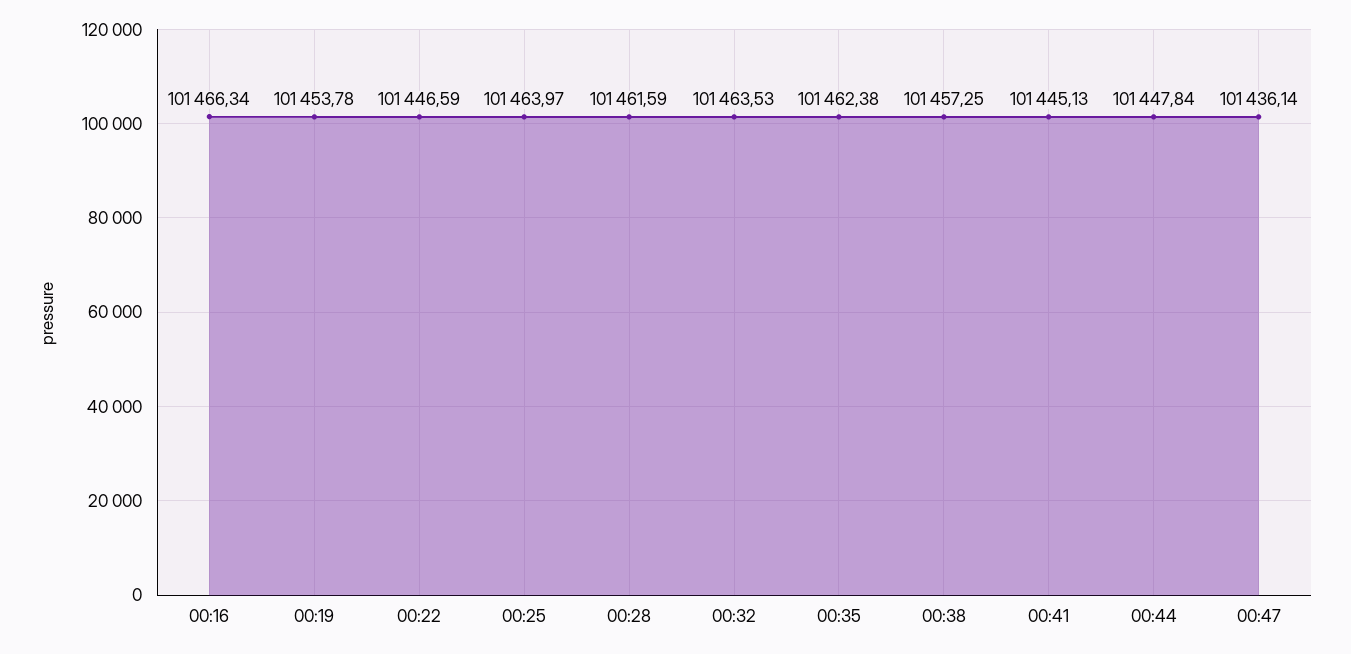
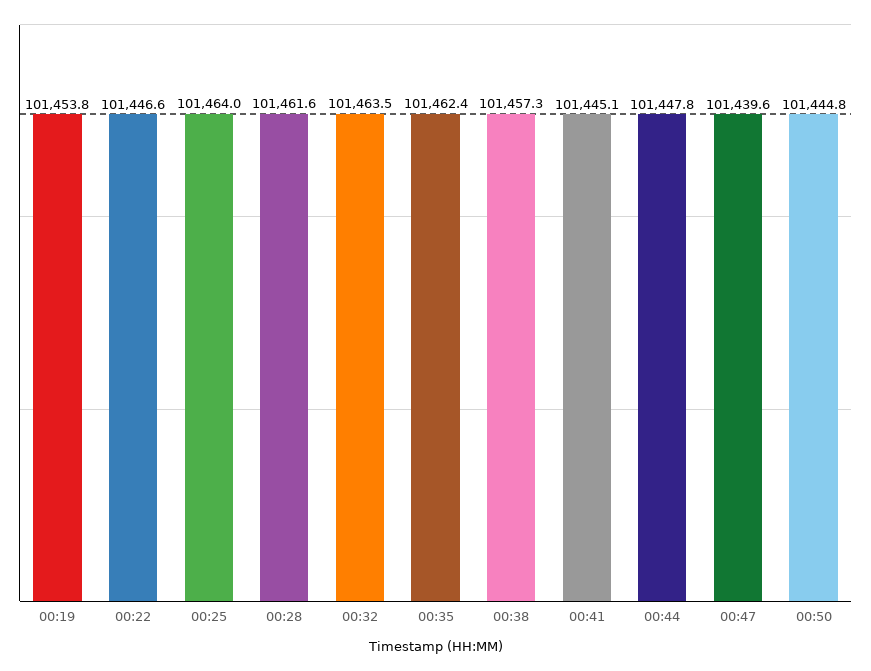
00:16: 101466.34 -> none
00:47: 101436.14 -> 101439.6
00:50: none -> 101444.8

